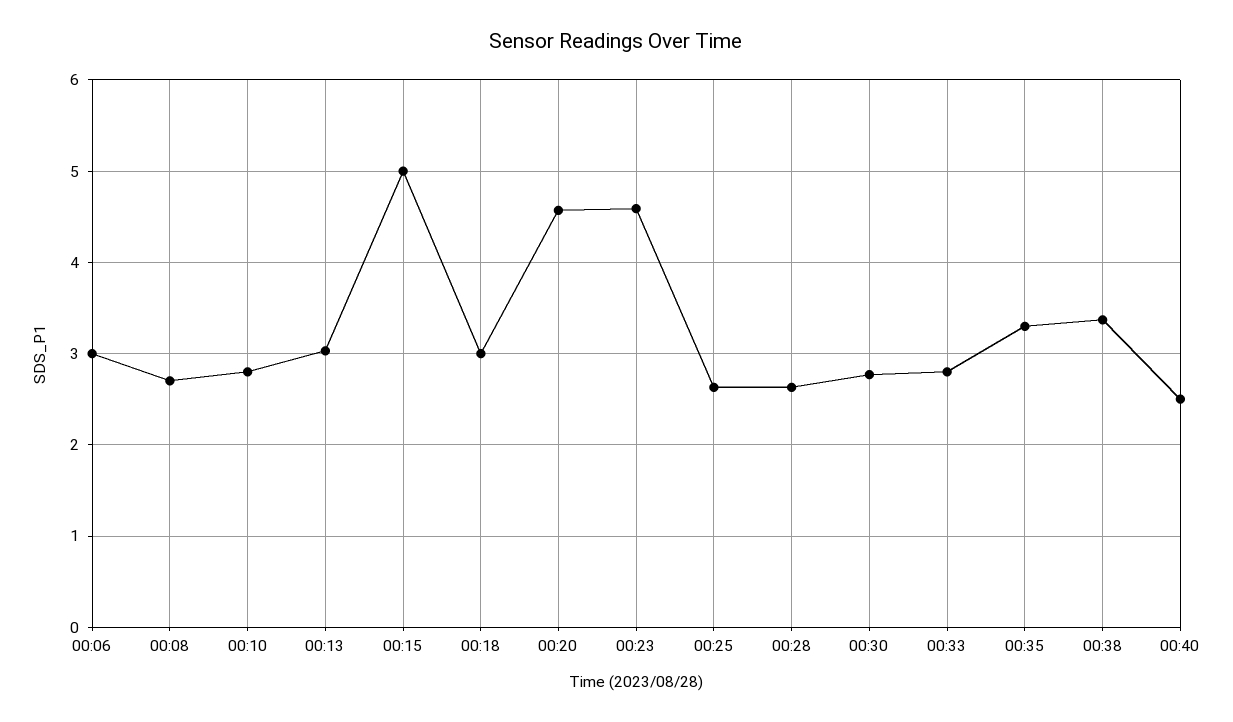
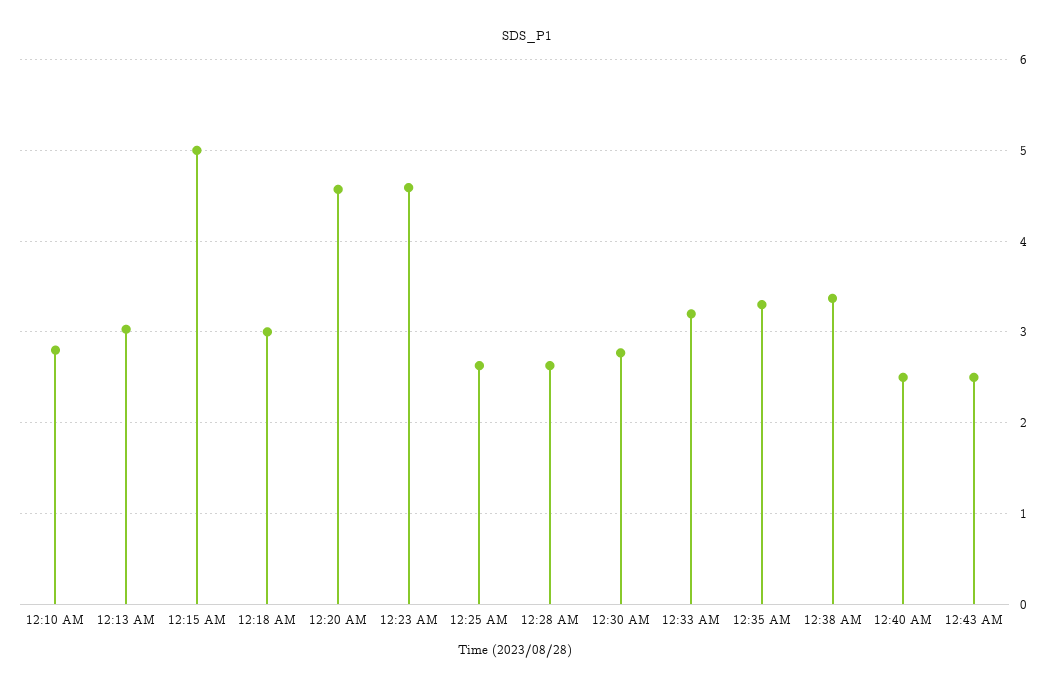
00:06: 3 -> none
00:08: 2.7 -> none
00:33: 2.8 -> 3.2
12:43 AM: none -> 2.5

